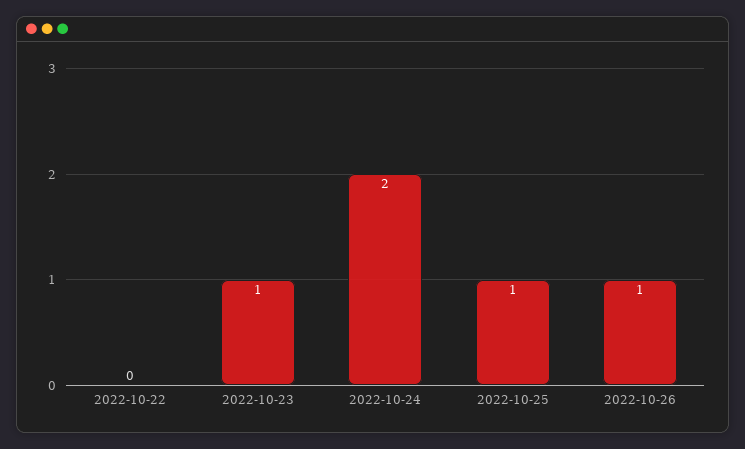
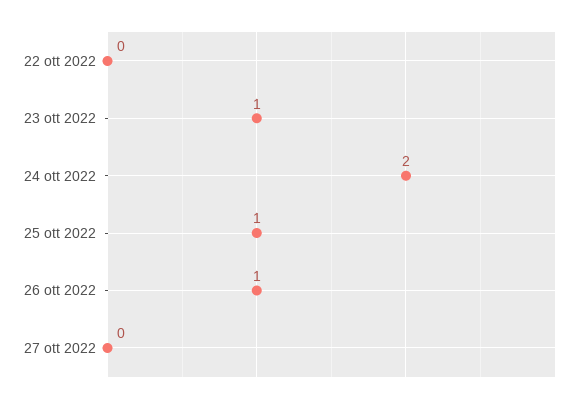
27 ott 2022: none -> 0

